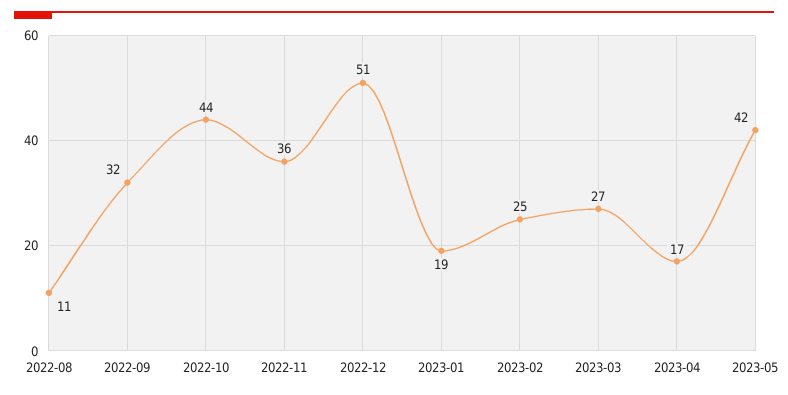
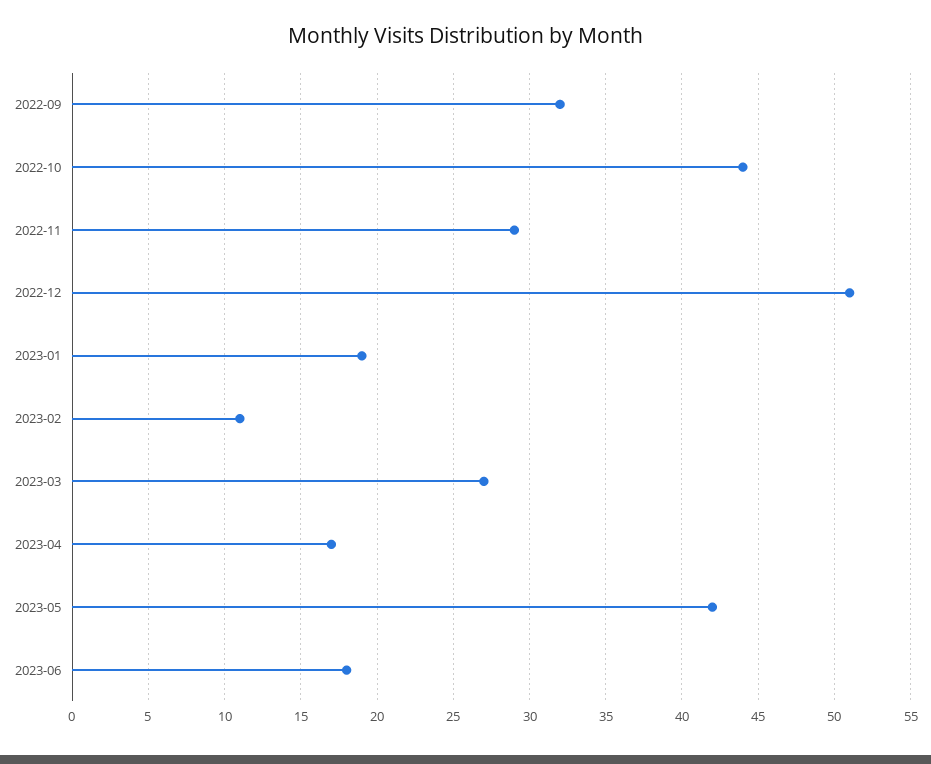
2022-08: 11 -> none
2022-11: 36 -> 29
2023-02: 25 -> 11
2023-06: none -> 18

